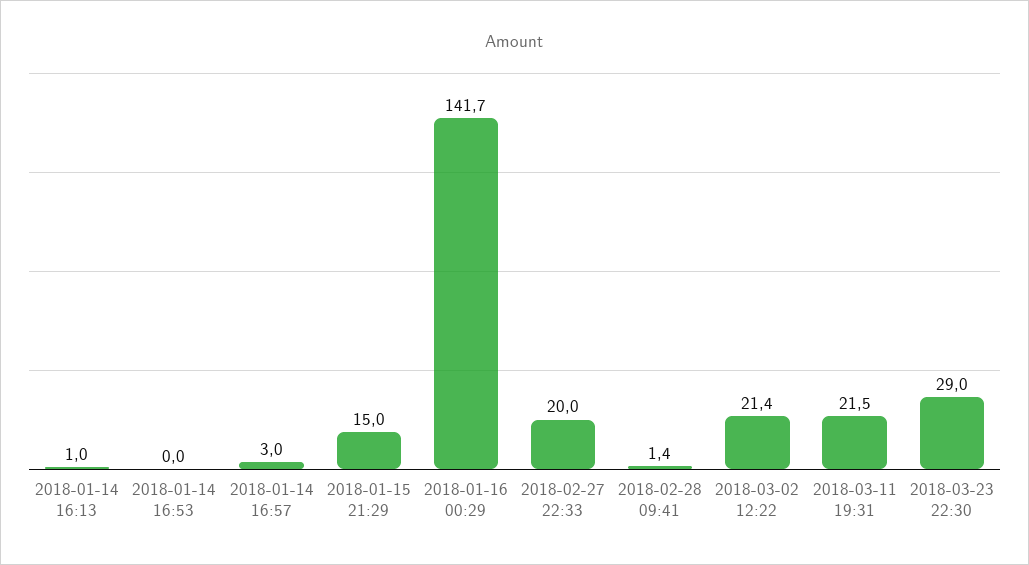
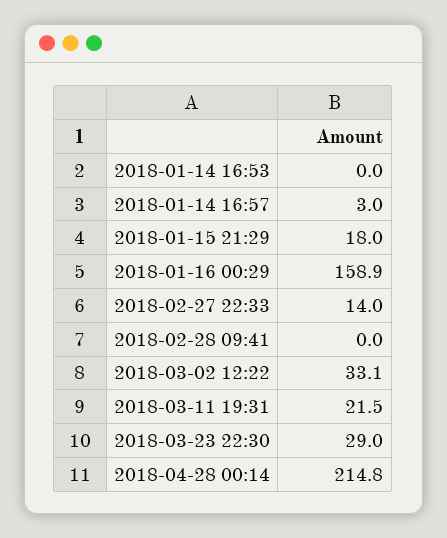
2018-01-14 16:13: 1 -> none
2018-01-15 21:29: 15 -> 18
2018-01-16 00:29: 141.7 -> 158.9
2018-02-27 22:33: 20 -> 14
2018-02-28 09:41: 1.4 -> 0
2018-03-02 12:22: 21.4 -> 33.1
2018-04-28 00:14: none -> 214.8

